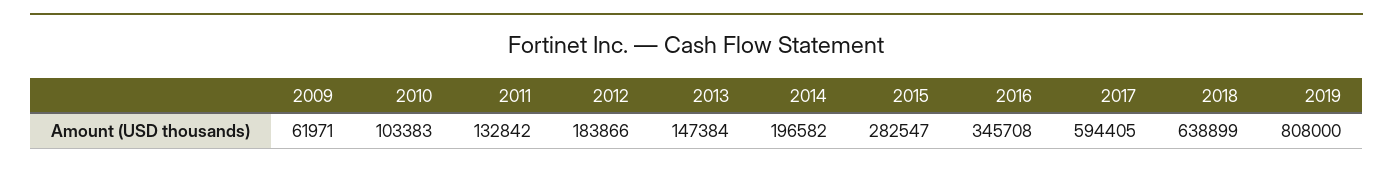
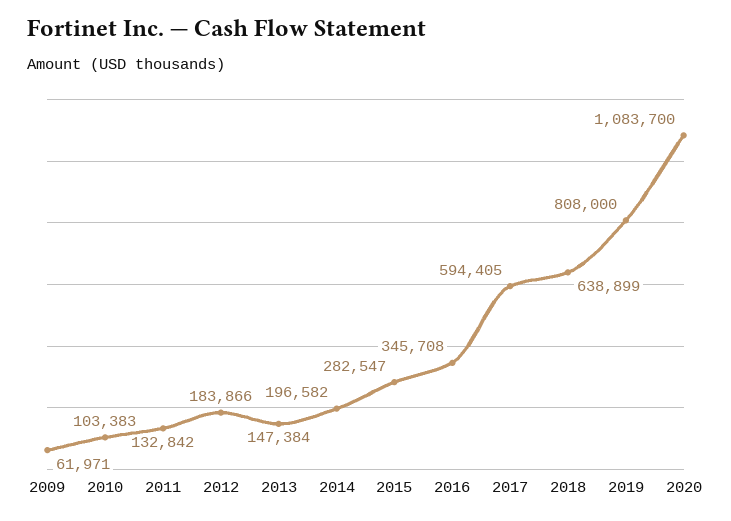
2020: none -> 1083700

